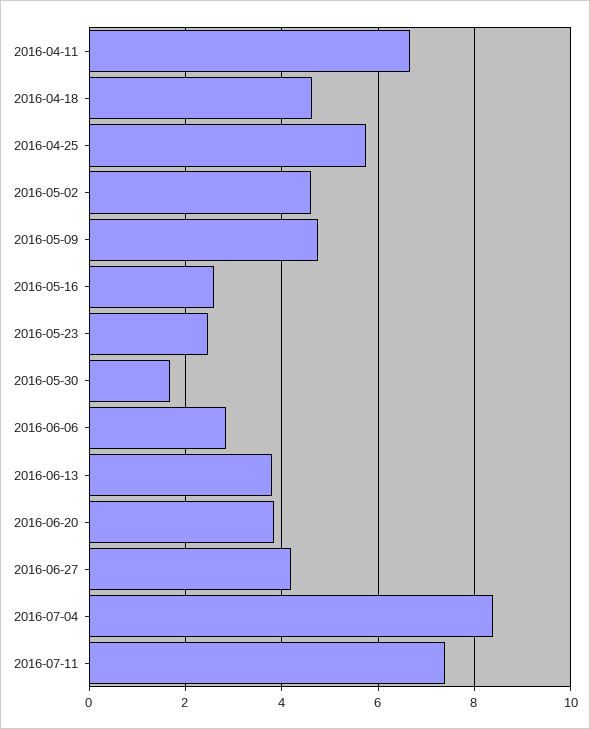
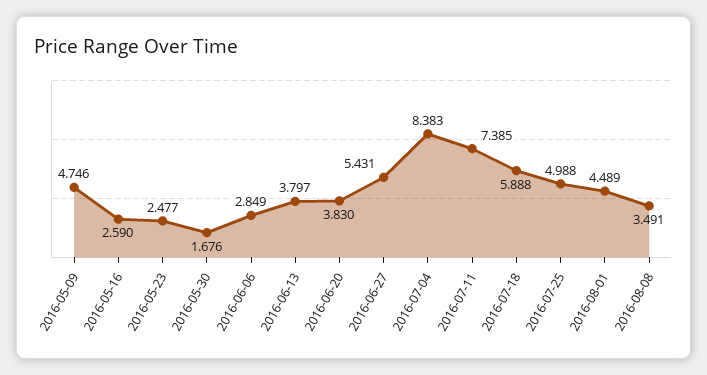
2016-04-11: 6.6 -> none
2016-04-18: 4.6 -> none
2016-04-25: 5.8 -> none
2016-05-02: 4.6 -> none
2016-06-27: 4.2 -> 5.431
2016-07-18: none -> 5.888
2016-07-25: none -> 4.988
2016-08-01: none -> 4.489
2016-08-08: none -> 3.491

